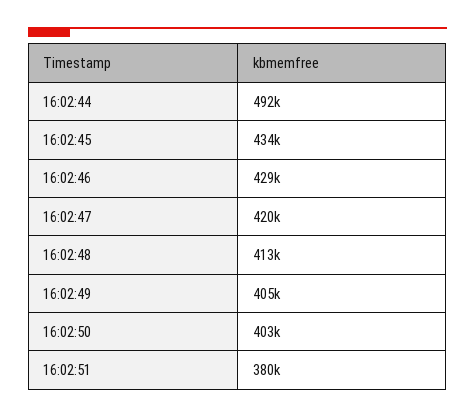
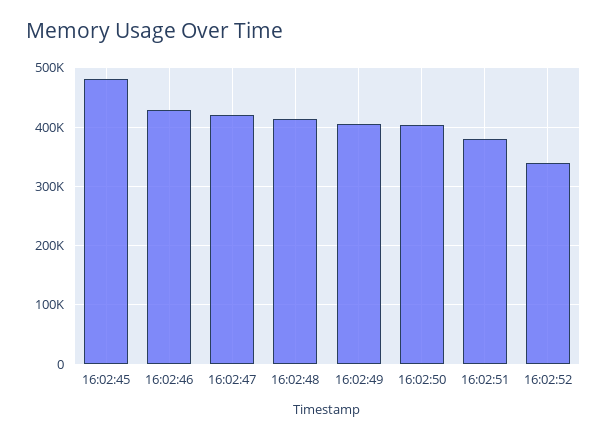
16:02:44: 492000 -> none
16:02:45: 434000 -> 480000
16:02:52: none -> 340000

